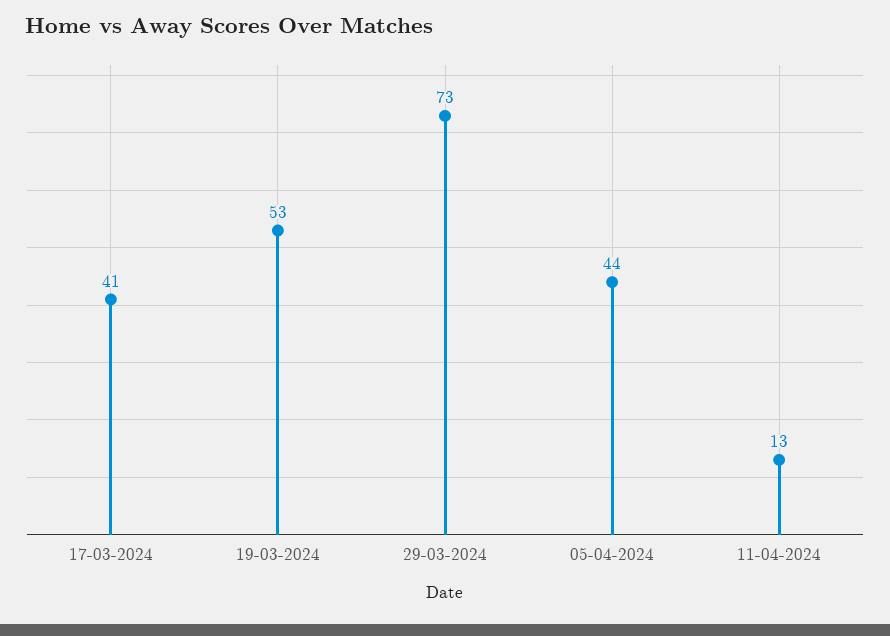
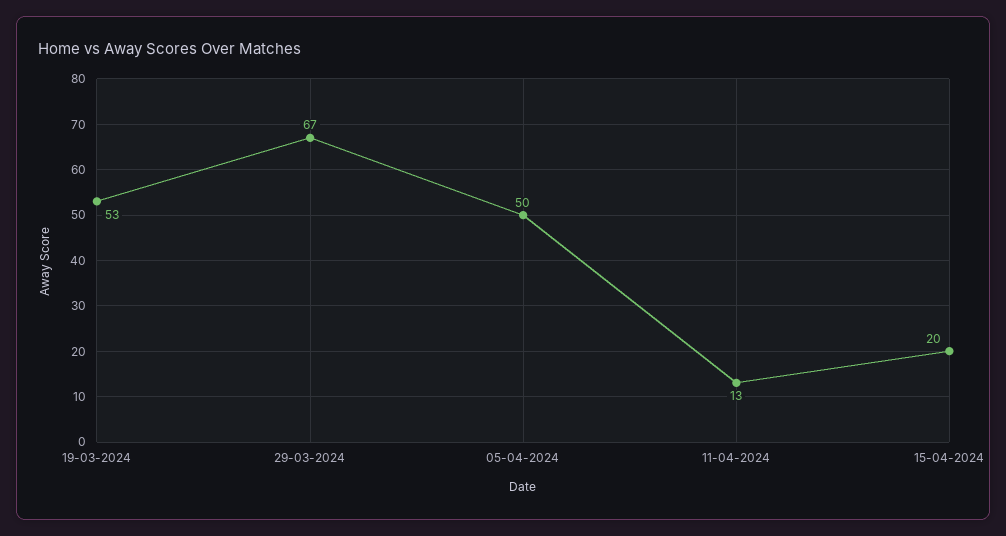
17-03-2024: 41 -> none
29-03-2024: 73 -> 67
05-04-2024: 44 -> 50
15-04-2024: none -> 20

